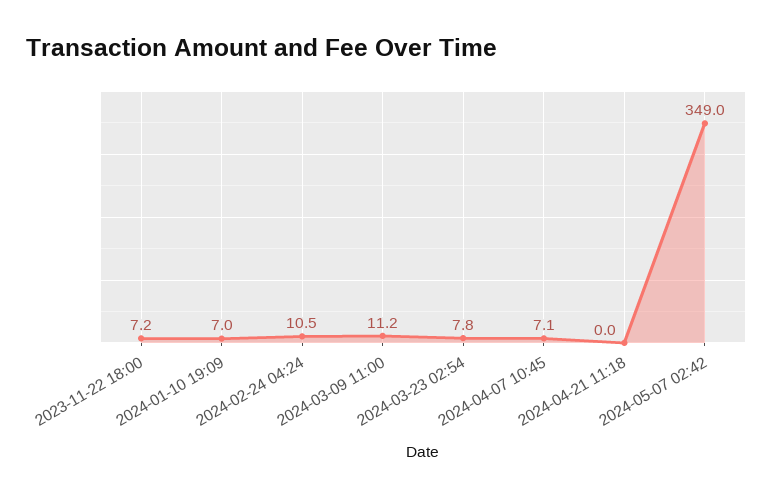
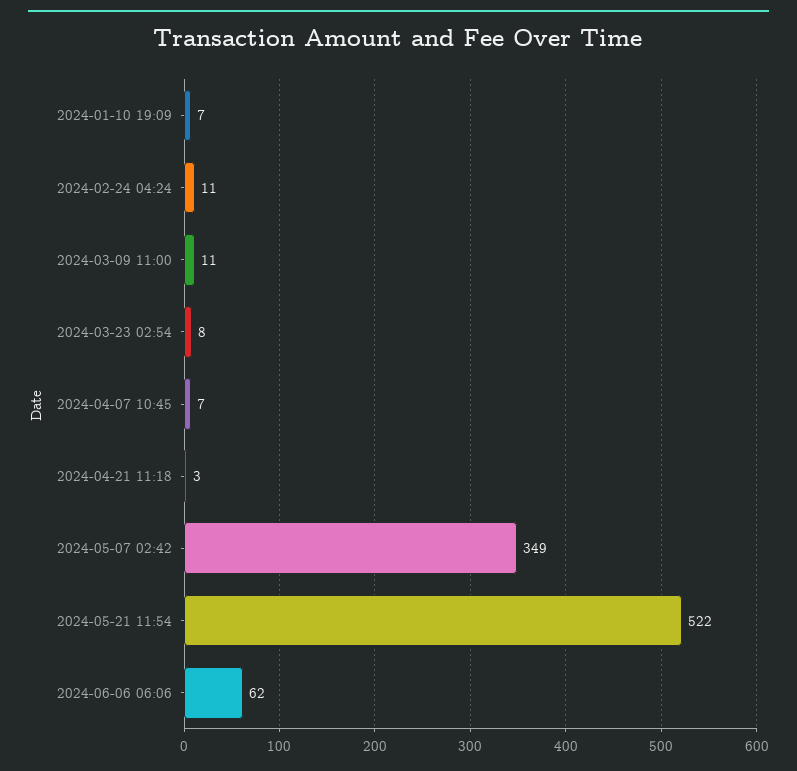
2023-11-22 18:00: 7.2 -> none
2024-04-21 11:18: 0 -> 3
2024-05-21 11:54: none -> 522
2024-06-06 06:06: none -> 62

